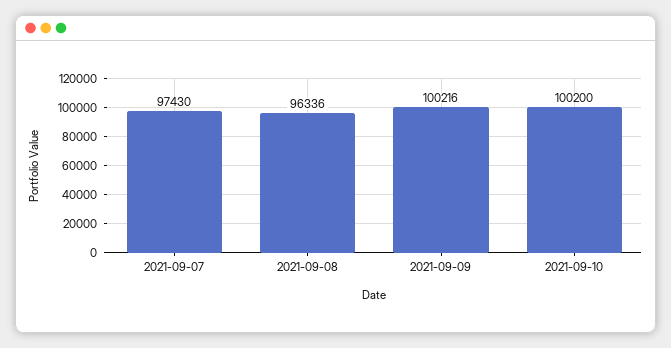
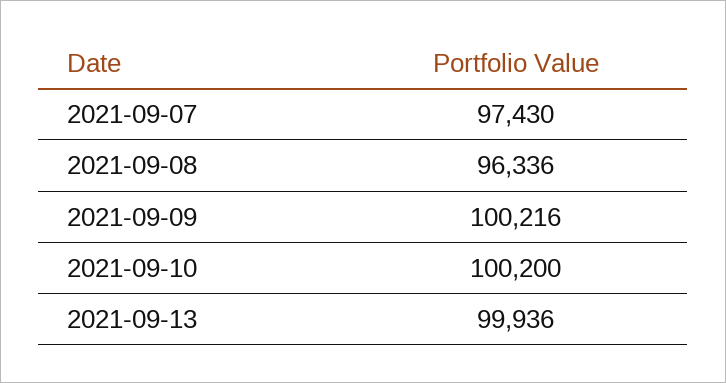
2021-09-13: none -> 99936

